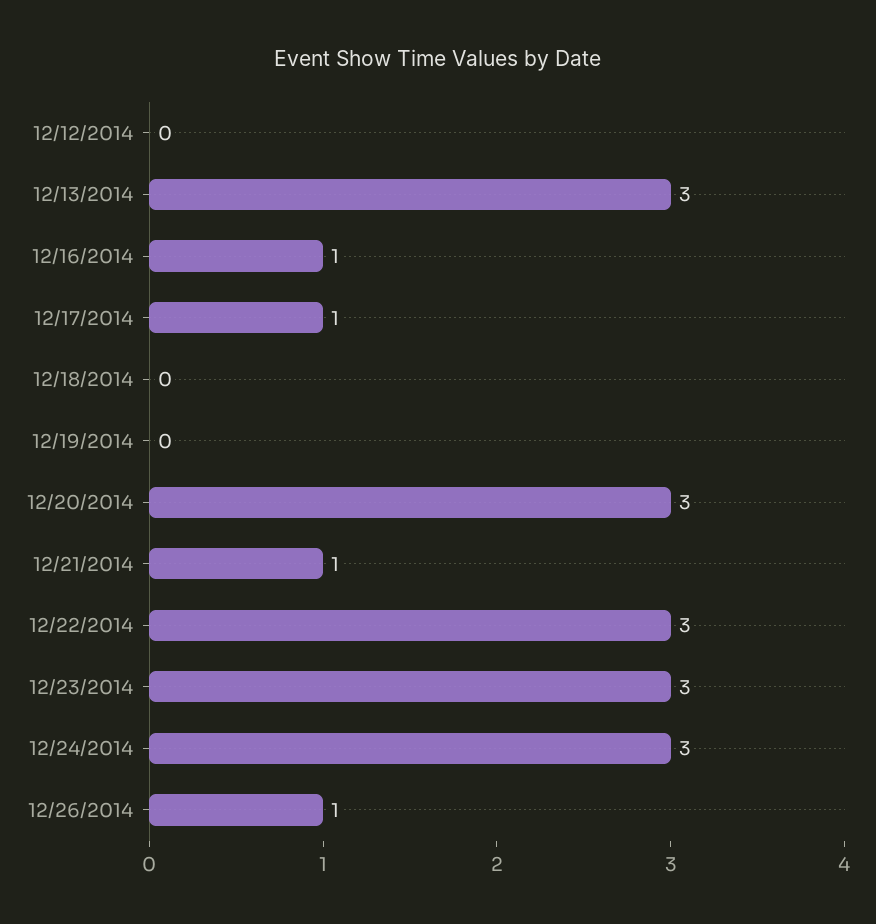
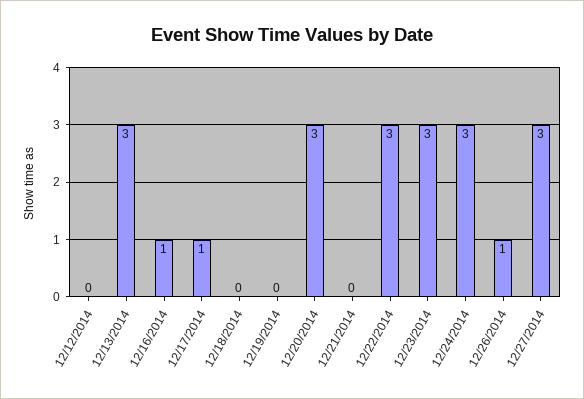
12/21/2014: 1 -> 0
12/27/2014: none -> 3

